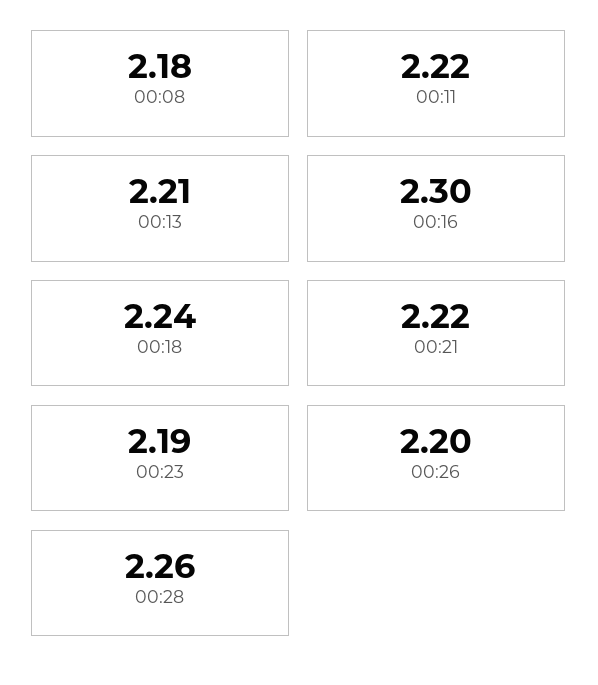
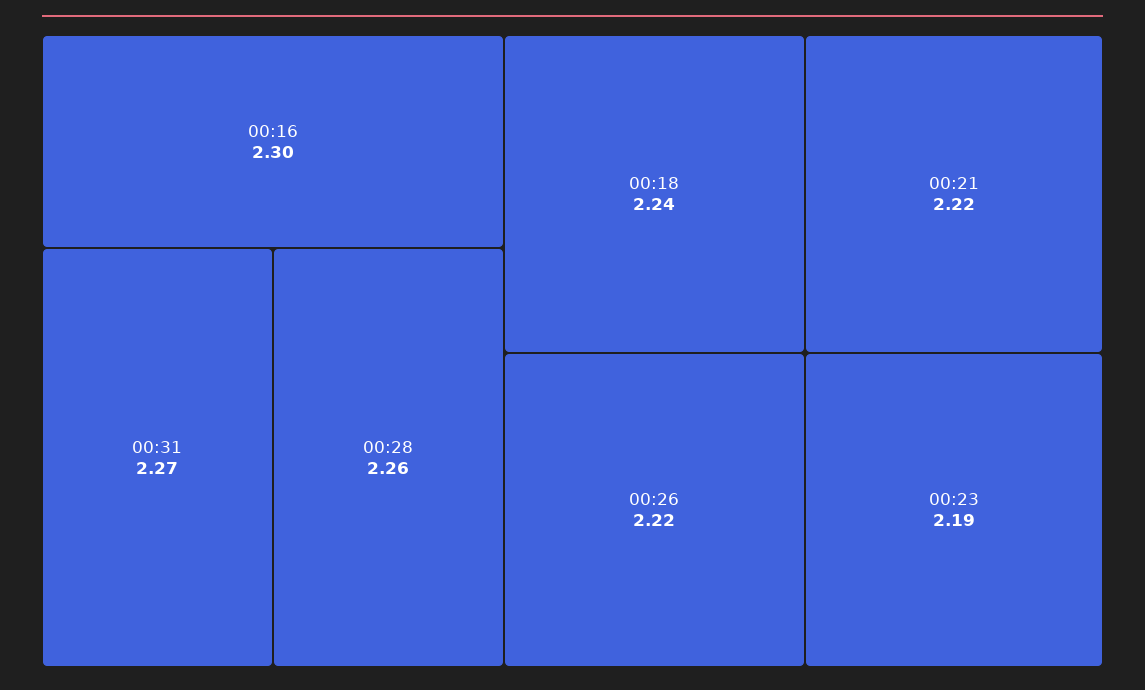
00:08: 2.18 -> none
00:11: 2.22 -> none
00:13: 2.21 -> none
00:26: 2.2 -> 2.22
00:31: none -> 2.27

